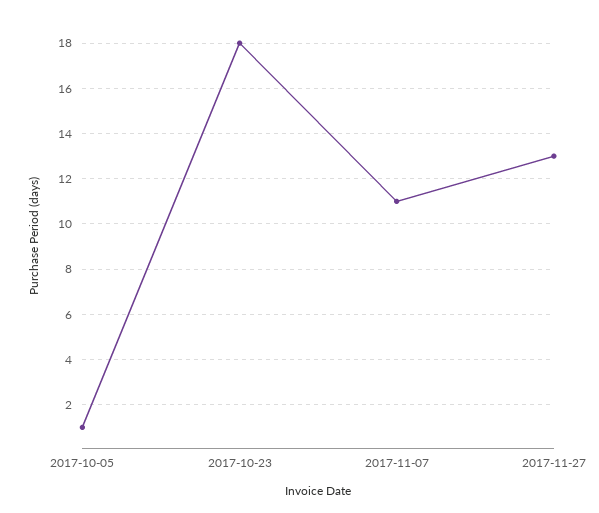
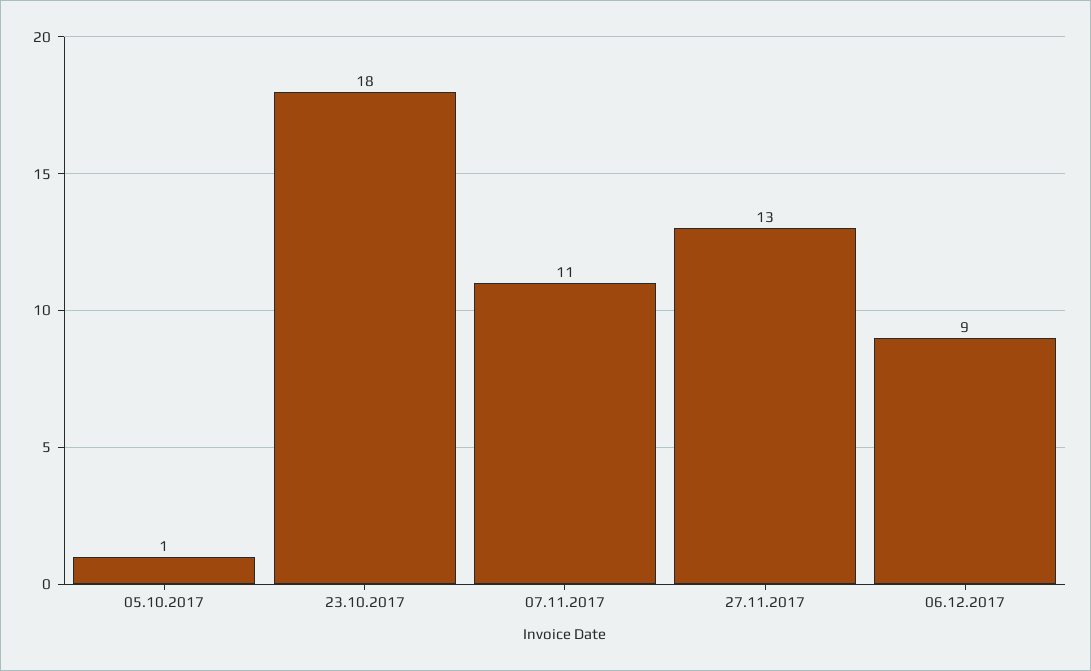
06.12.2017: none -> 9

